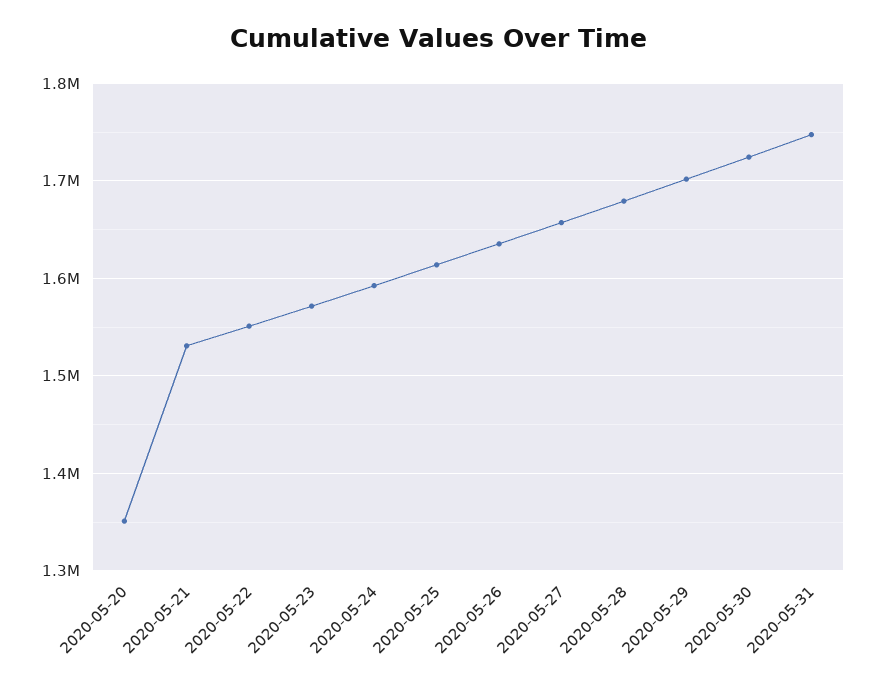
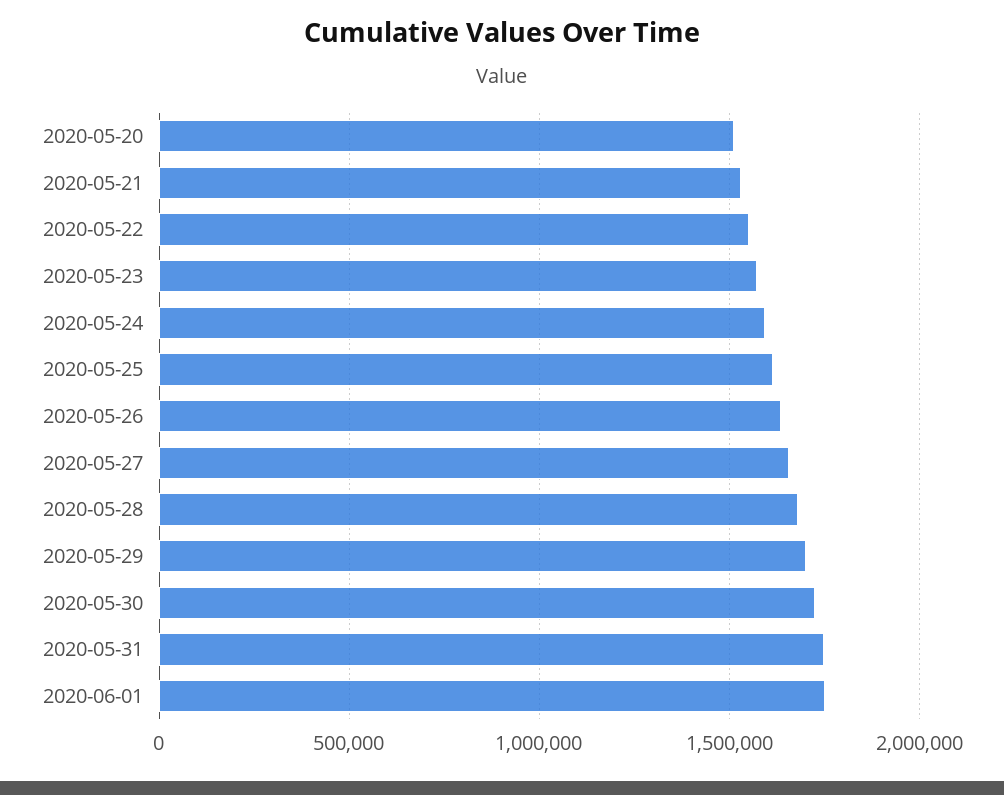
2020-05-20: 1350000 -> 1500000
2020-06-01: none -> 1750000

